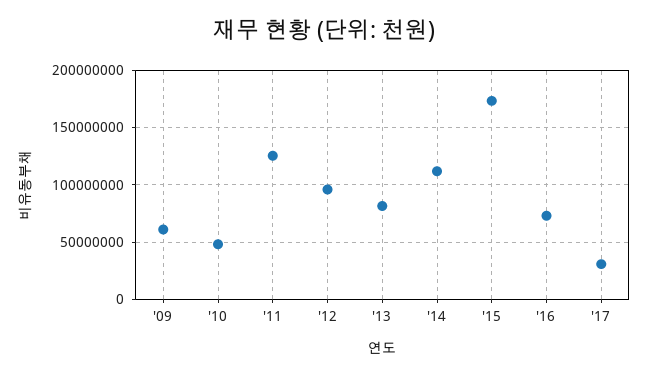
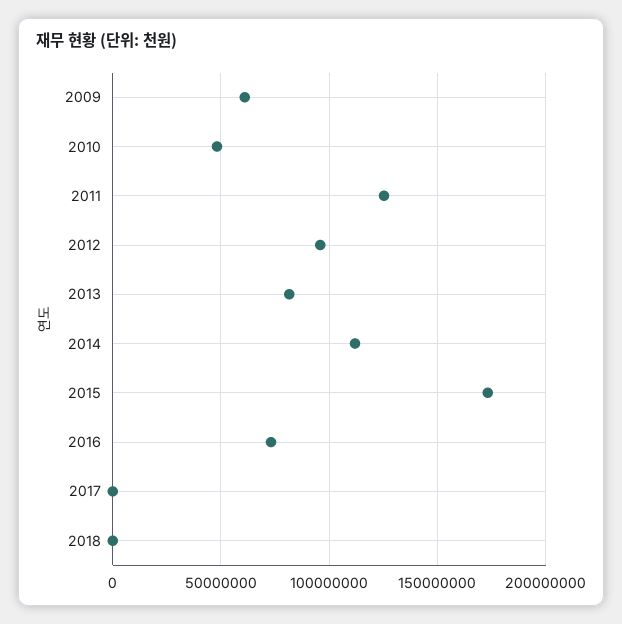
'17: 30000000 -> 0
2018: none -> 0

